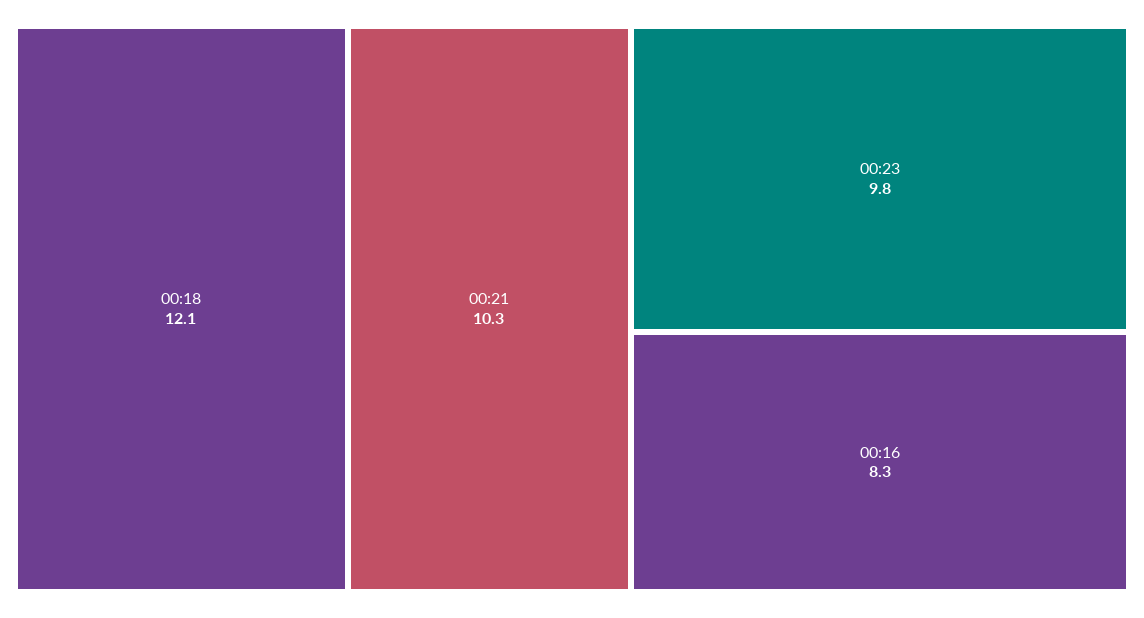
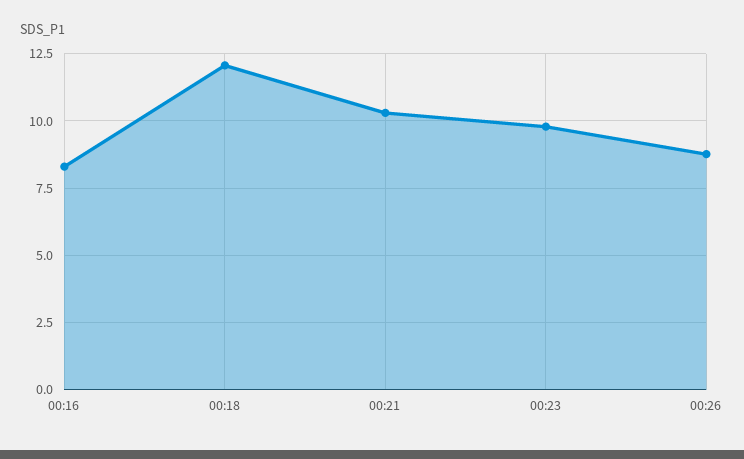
00:26: none -> 8.75

